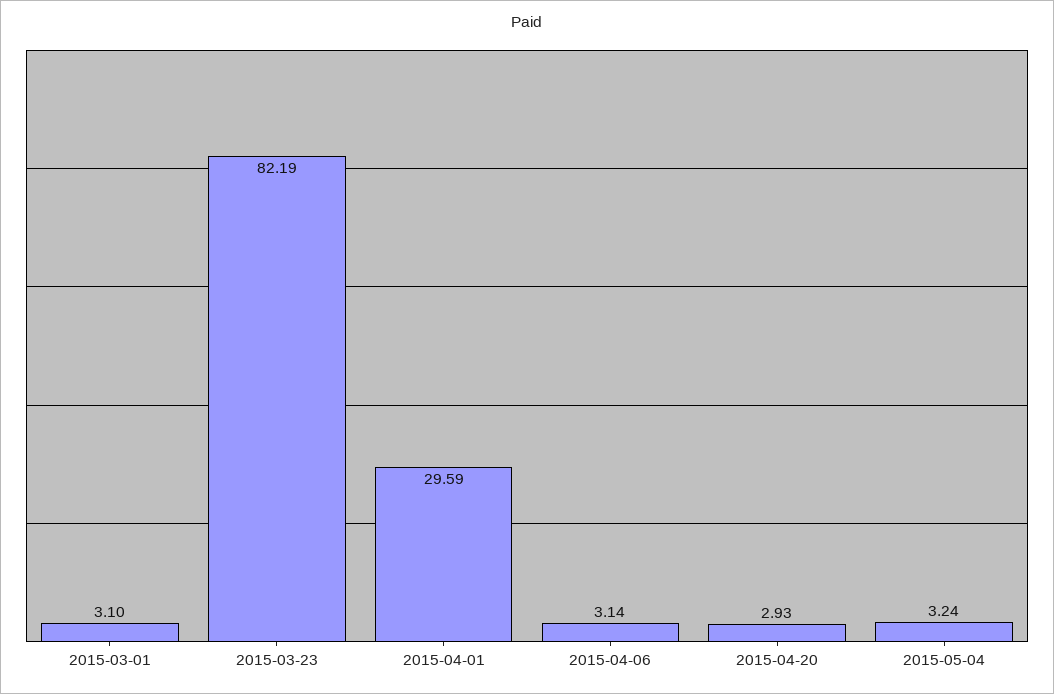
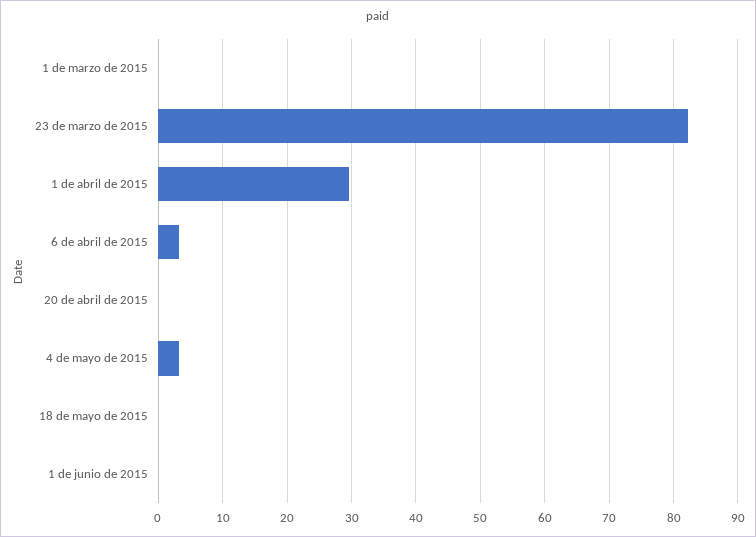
2015-03-01: 3.1 -> 0
2015-04-20: 2.93 -> 0
18 de mayo de 2015: none -> 0
1 de junio de 2015: none -> 0

